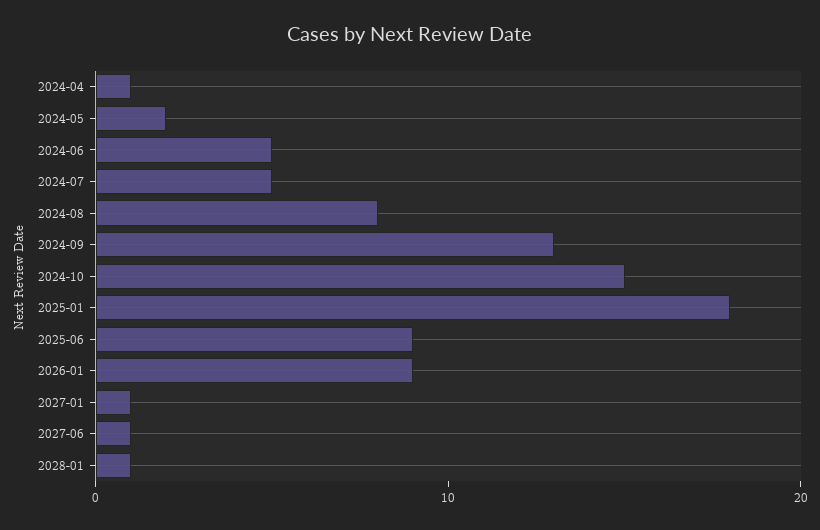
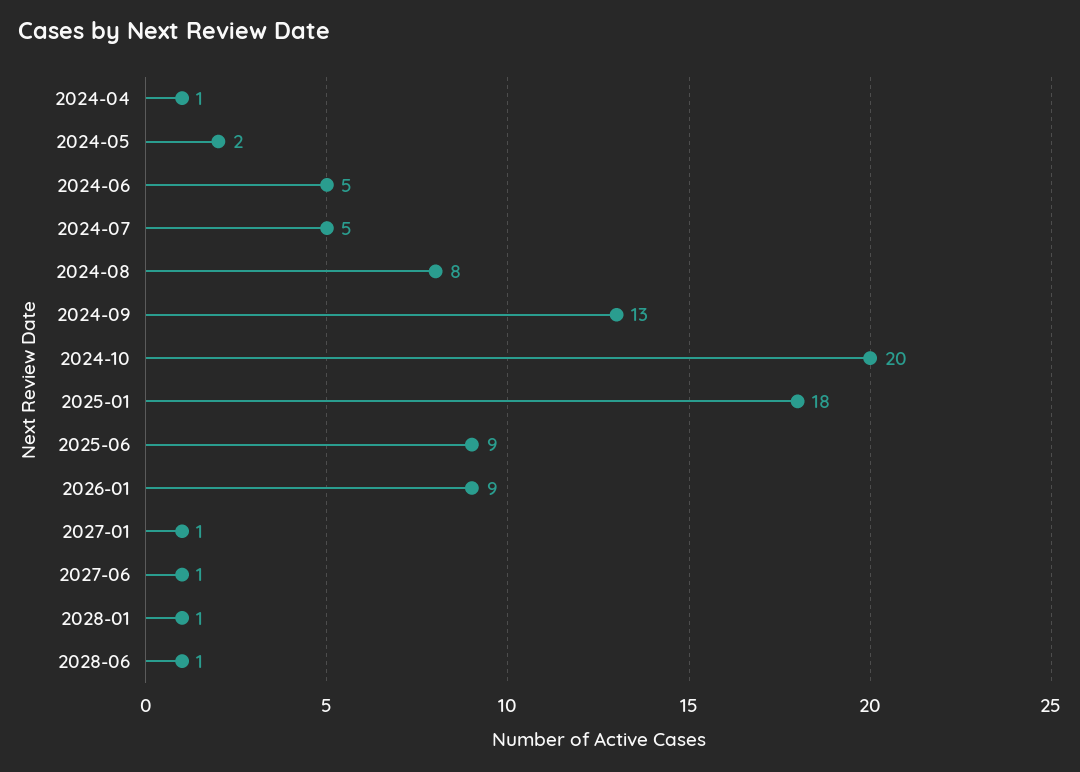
2024-10: 15 -> 20
2028-06: none -> 1

